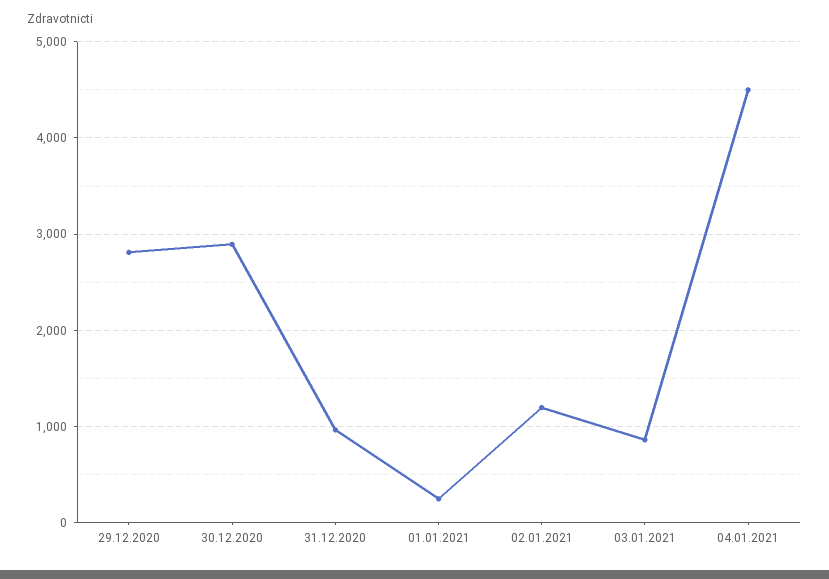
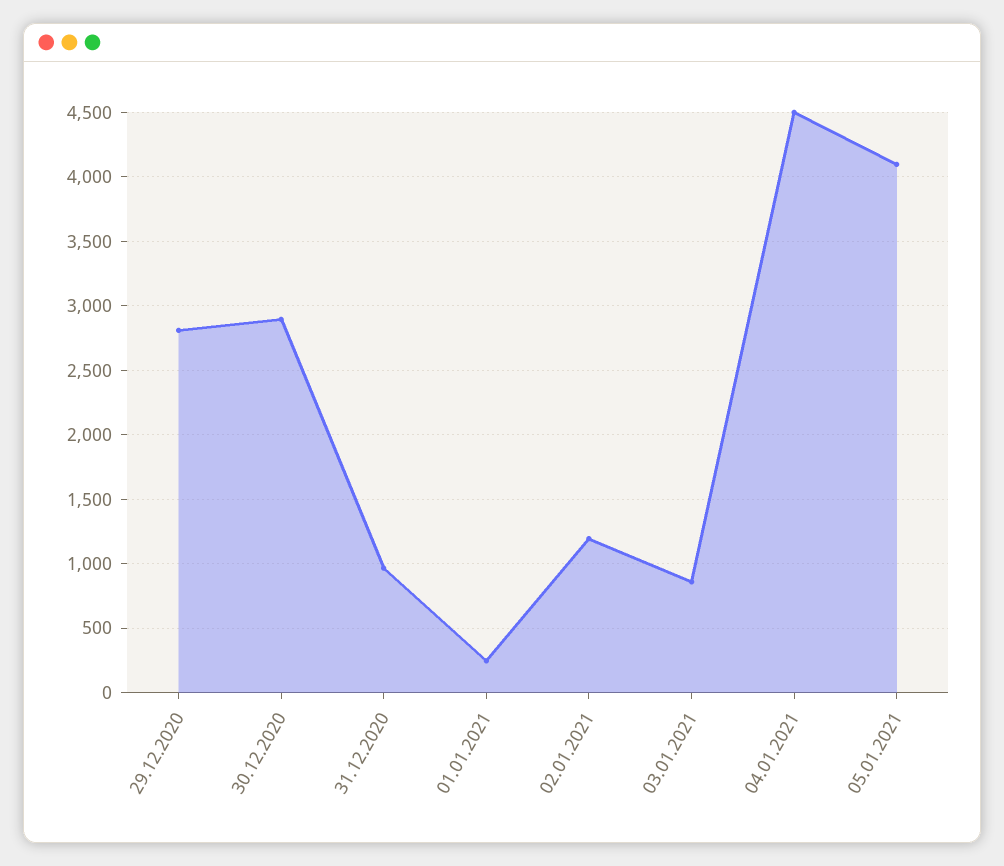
05.01.2021: none -> 4100

